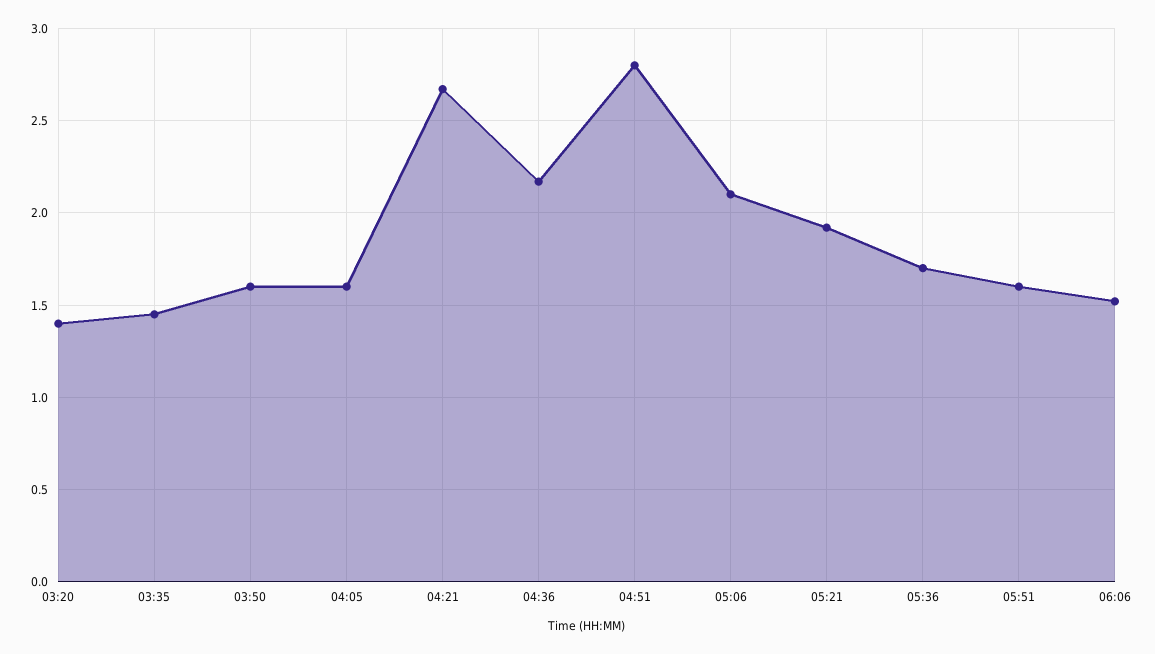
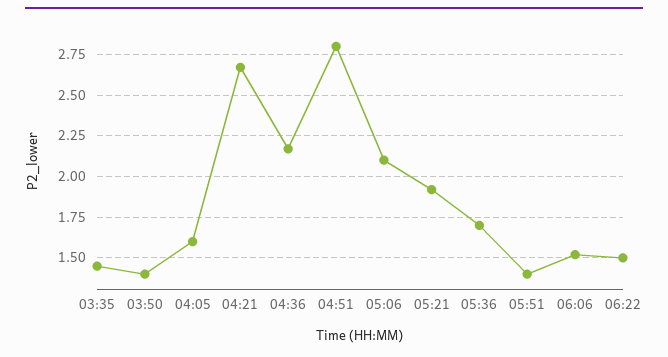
03:20: 1.4 -> none
03:50: 1.6 -> 1.4
05:51: 1.6 -> 1.4
06:22: none -> 1.5

